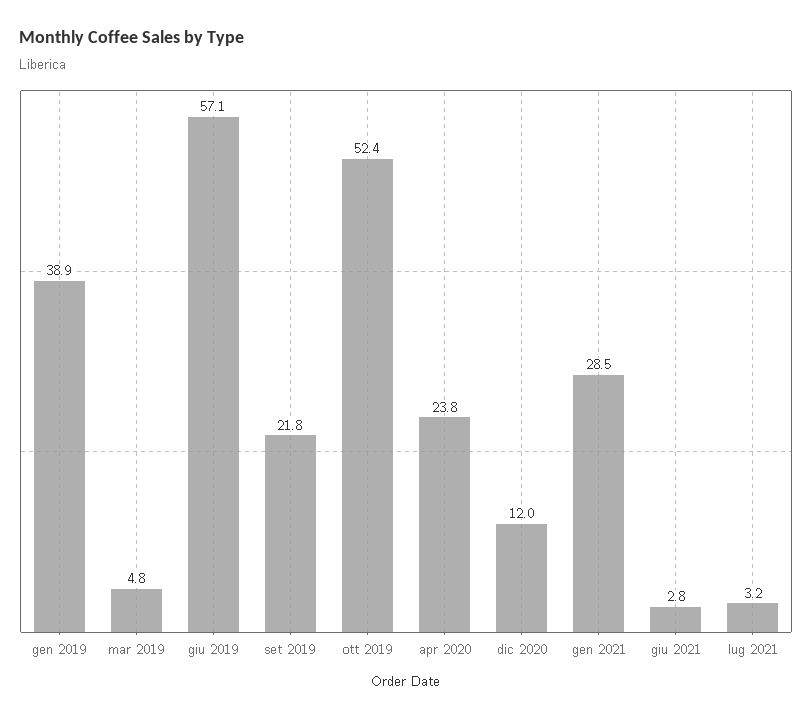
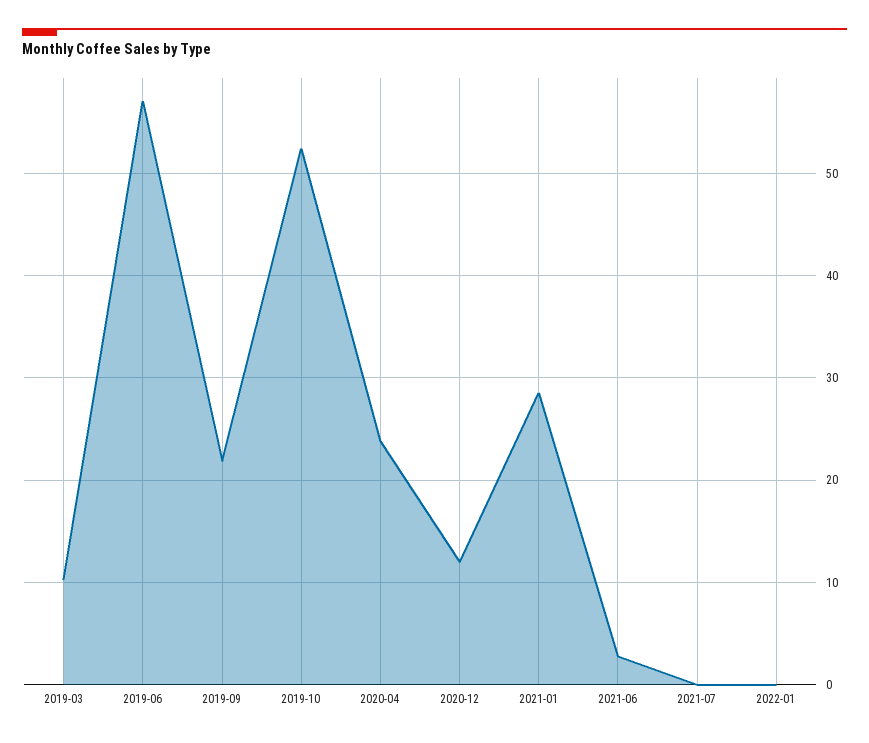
gen 2019: 38.9 -> none
mar 2019: 4.8 -> 10
lug 2021: 3.2 -> 0
2022-01: none -> 0

